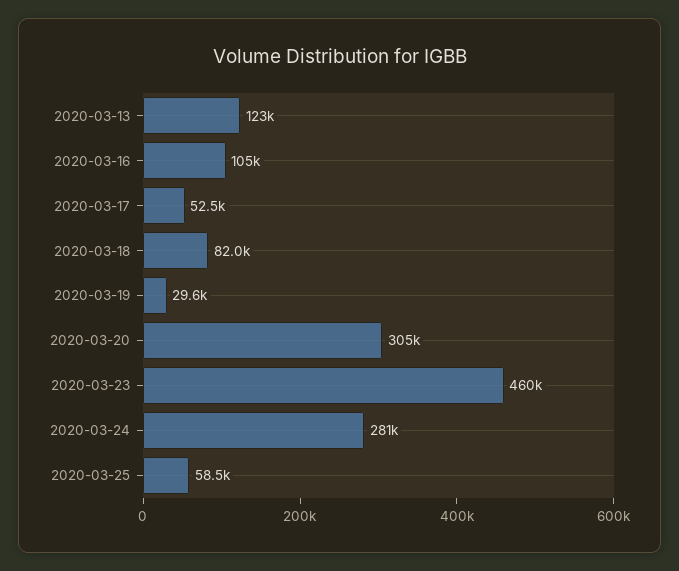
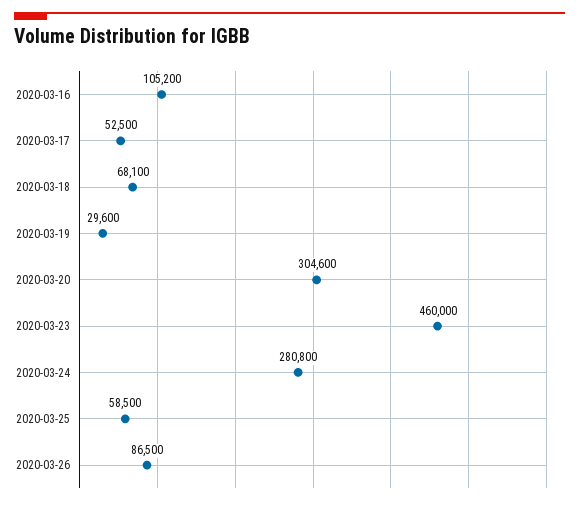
2020-03-13: 123000 -> none
2020-03-18: 82000 -> 68100
2020-03-26: none -> 86500

